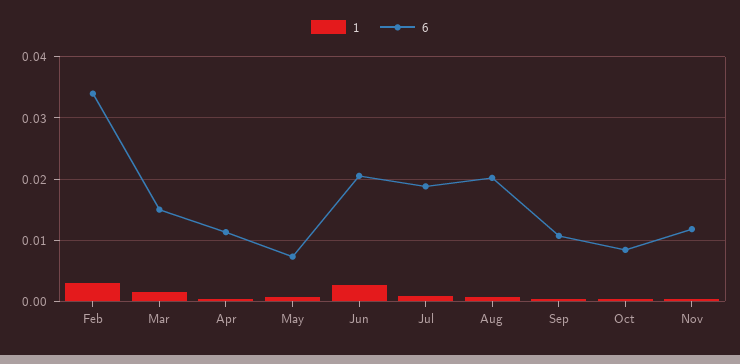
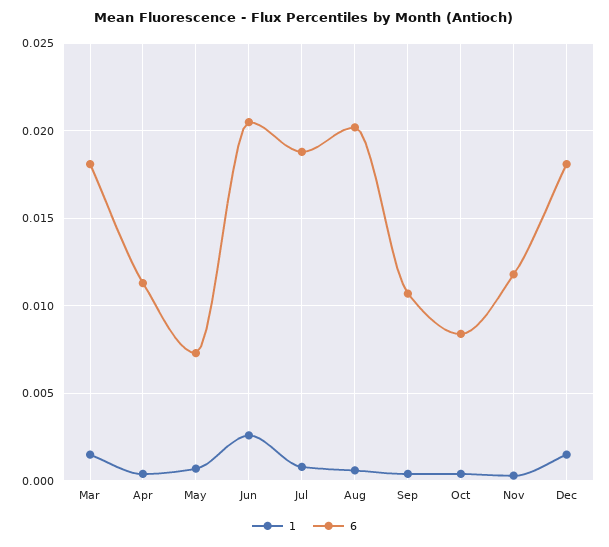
1, Feb: 0.003 -> none
6, Feb: 0.034 -> none
6, Mar: 0.015 -> 0.018
1, Dec: none -> 0.0015
6, Dec: none -> 0.018

